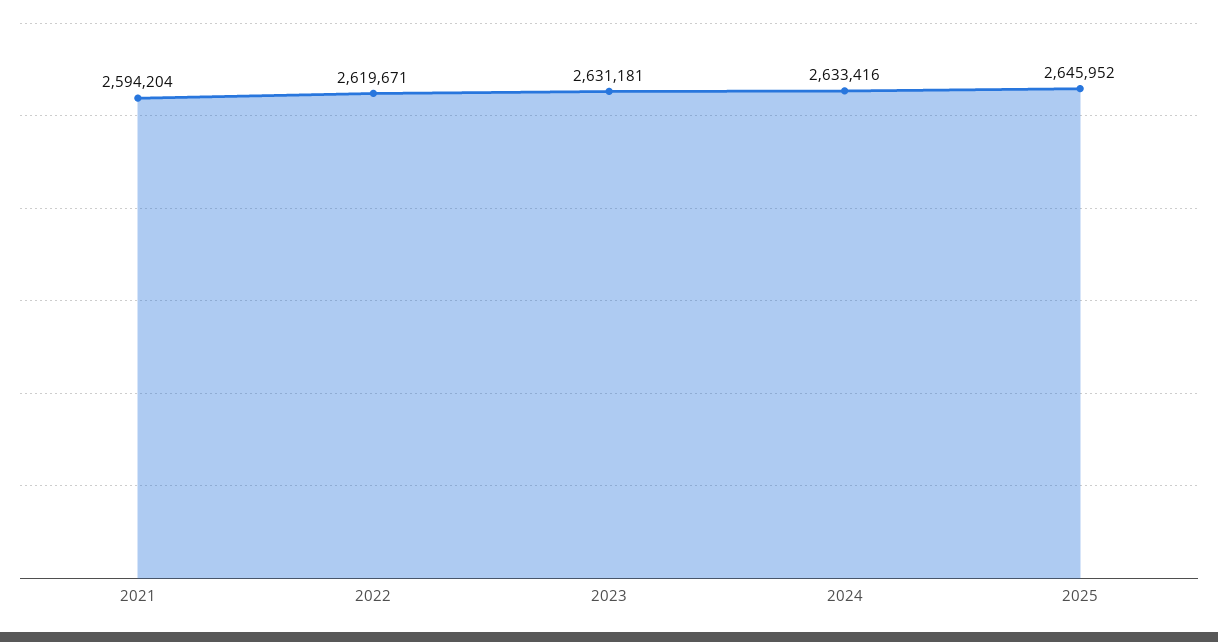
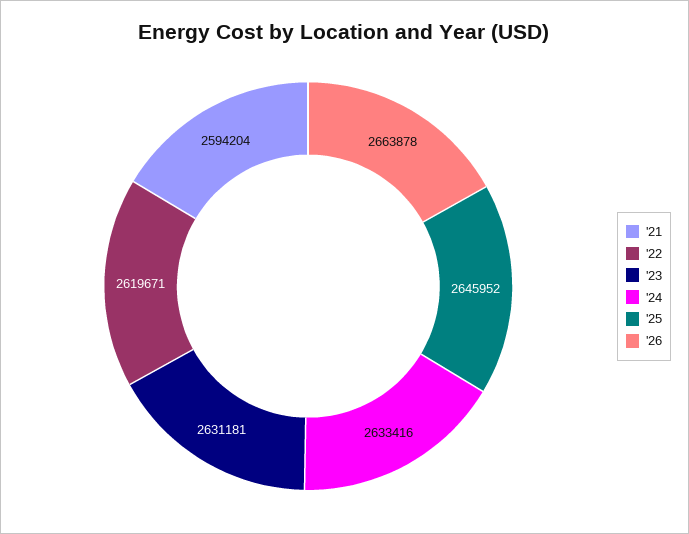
'26: none -> 2663878

